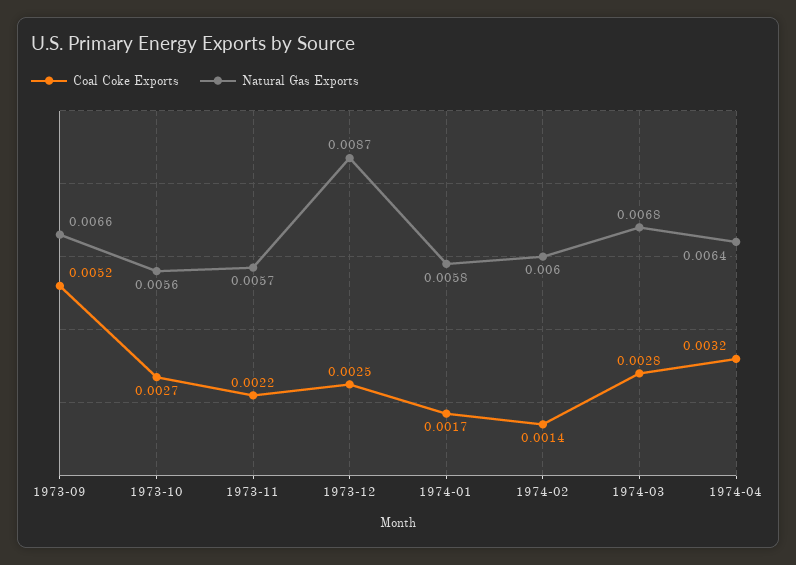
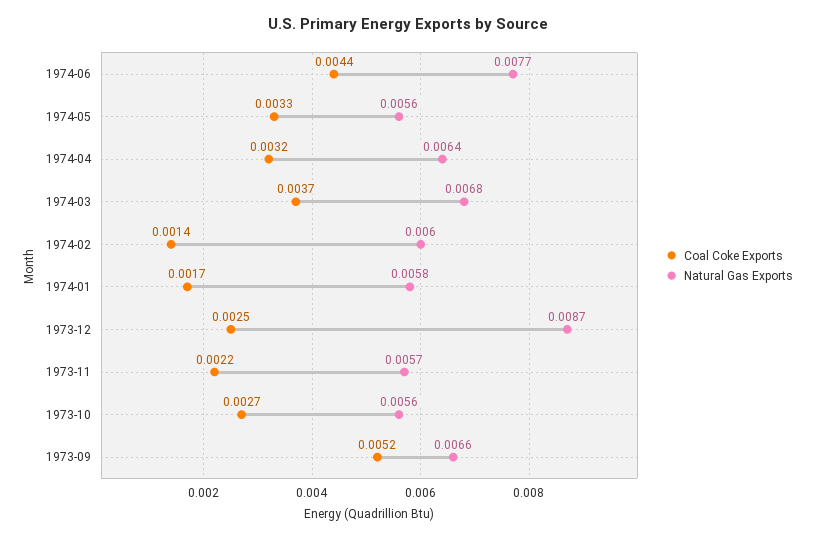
Coal Coke Exports, 1974-03: 0.0028 -> 0.0037
Coal Coke Exports, 1974-06: none -> 0.0044
Natural Gas Exports, 1974-06: none -> 0.0077
Coal Coke Exports, 1974-05: none -> 0.0033
Natural Gas Exports, 1974-05: none -> 0.0056

